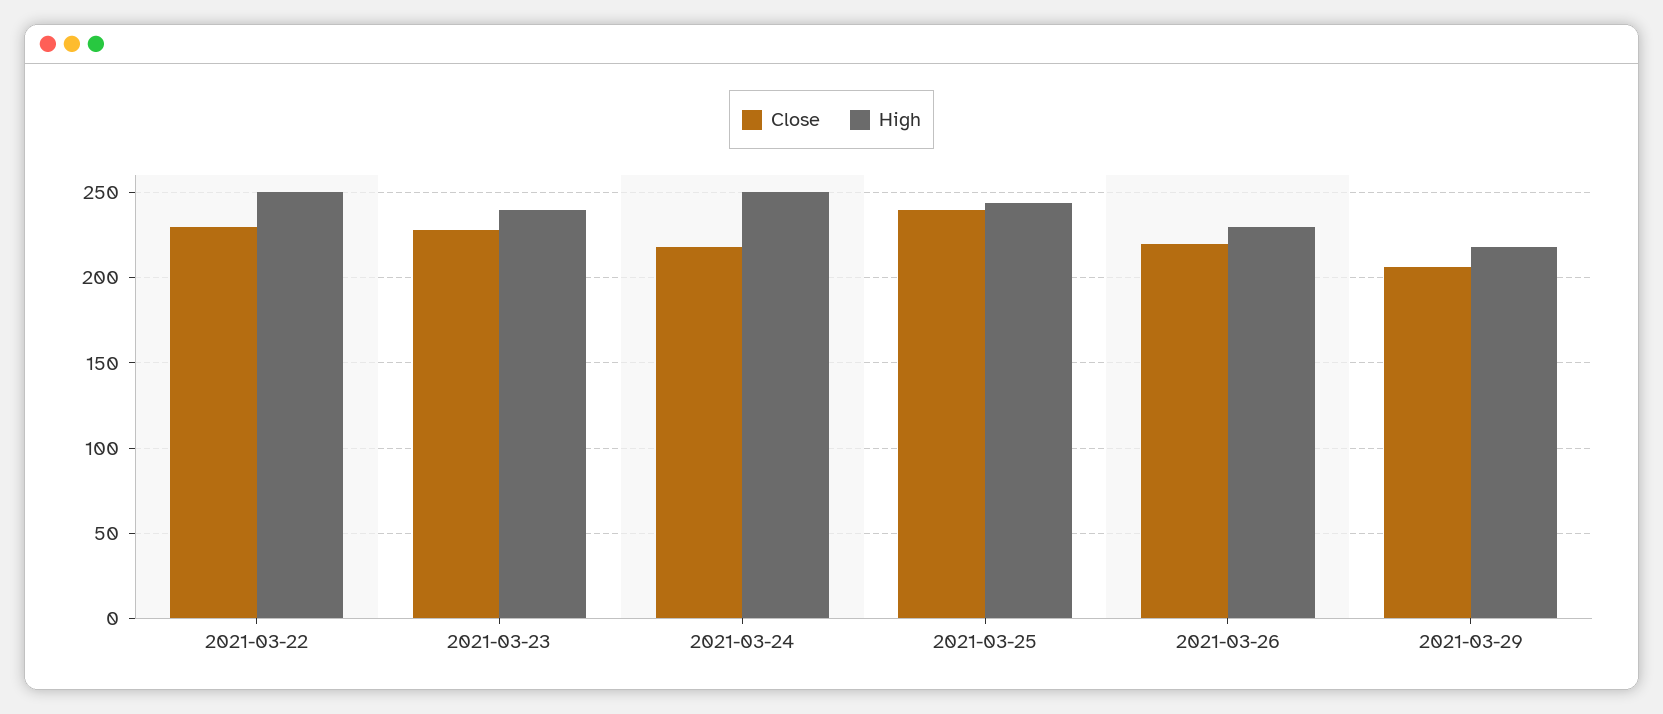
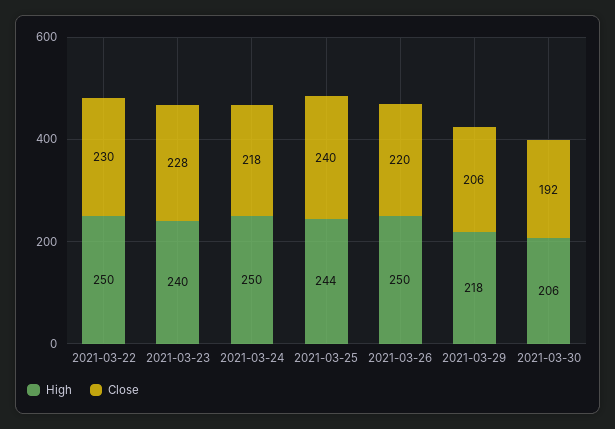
High, 2021-03-26: 230 -> 250
High, 2021-03-30: none -> 206
Close, 2021-03-30: none -> 192

